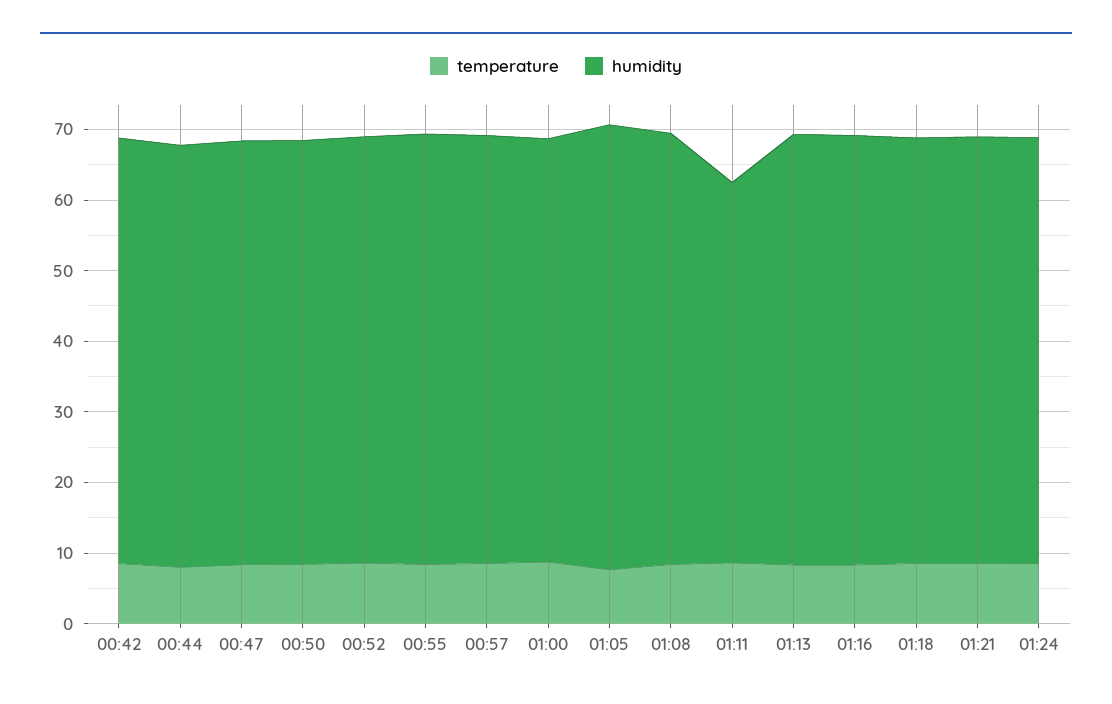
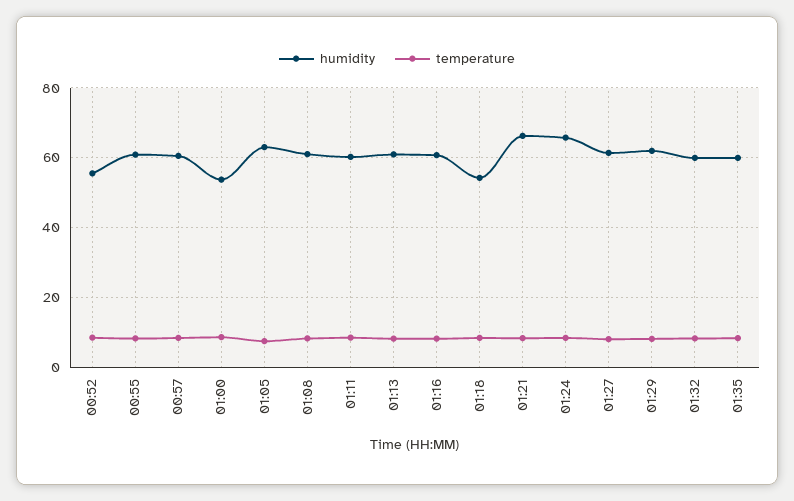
temperature, 00:42: 8 -> none
humidity, 00:42: 60 -> none
temperature, 00:44: 8 -> none
humidity, 00:44: 60 -> none
temperature, 00:47: 8 -> none
humidity, 00:47: 60 -> none
temperature, 00:50: 8 -> none
humidity, 00:50: 60 -> none
humidity, 00:52: 60 -> 56
humidity, 01:00: 60 -> 54
humidity, 01:11: 54 -> 60
humidity, 01:18: 60 -> 54
humidity, 01:21: 60 -> 66
humidity, 01:24: 60 -> 66
humidity, 01:27: none -> 62
temperature, 01:27: none -> 8
humidity, 01:29: none -> 62
temperature, 01:29: none -> 8
humidity, 01:32: none -> 60
temperature, 01:32: none -> 8
humidity, 01:35: none -> 60
temperature, 01:35: none -> 8

